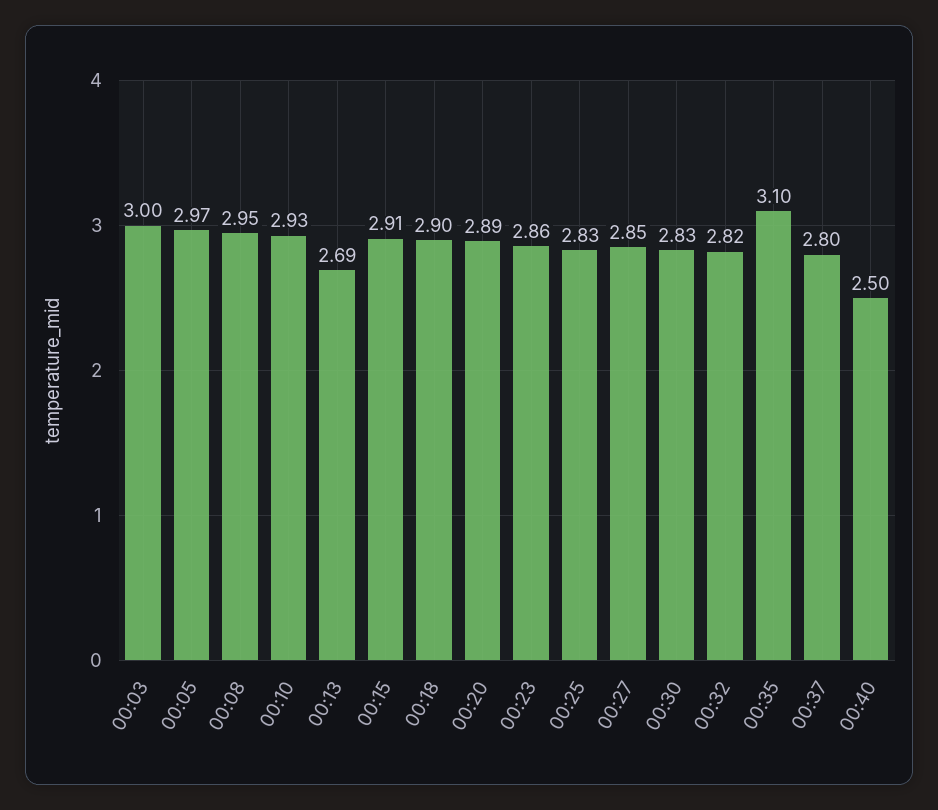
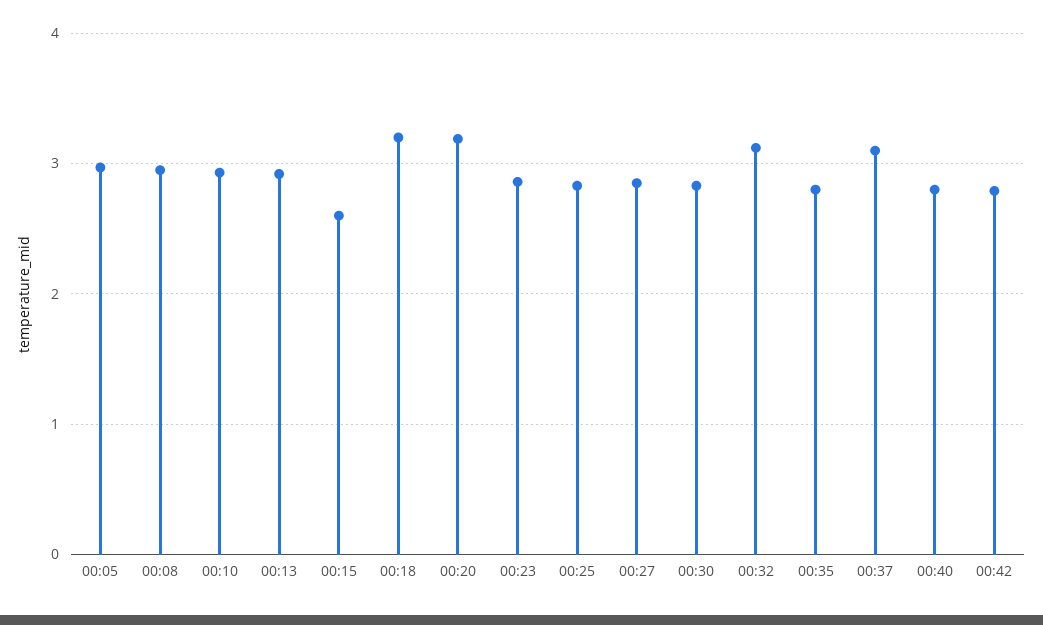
00:03: 3 -> none
00:13: 2.69 -> 2.9
00:15: 2.91 -> 2.6
00:18: 2.9 -> 3.2
00:20: 2.89 -> 3.2
00:32: 2.82 -> 3.1
00:35: 3.1 -> 2.8
00:37: 2.8 -> 3.1
00:40: 2.5 -> 2.8
00:42: none -> 2.8

